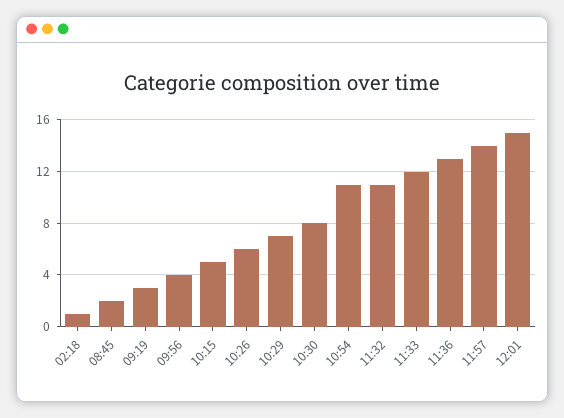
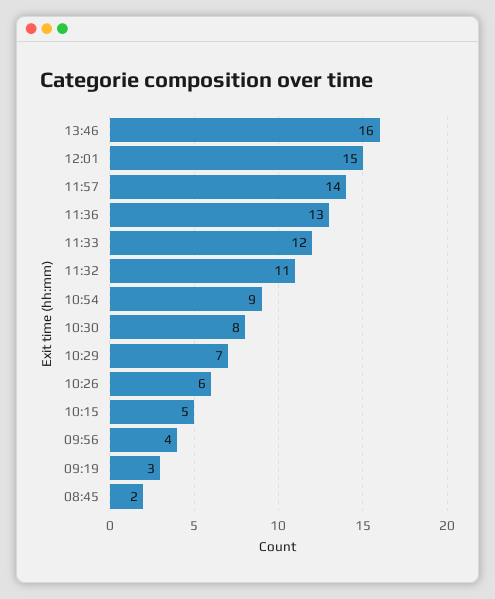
02:18: 1 -> none
10:54: 11 -> 9
13:46: none -> 16

